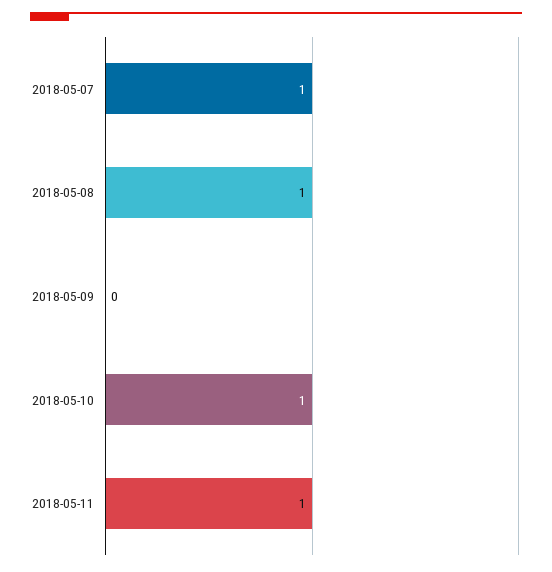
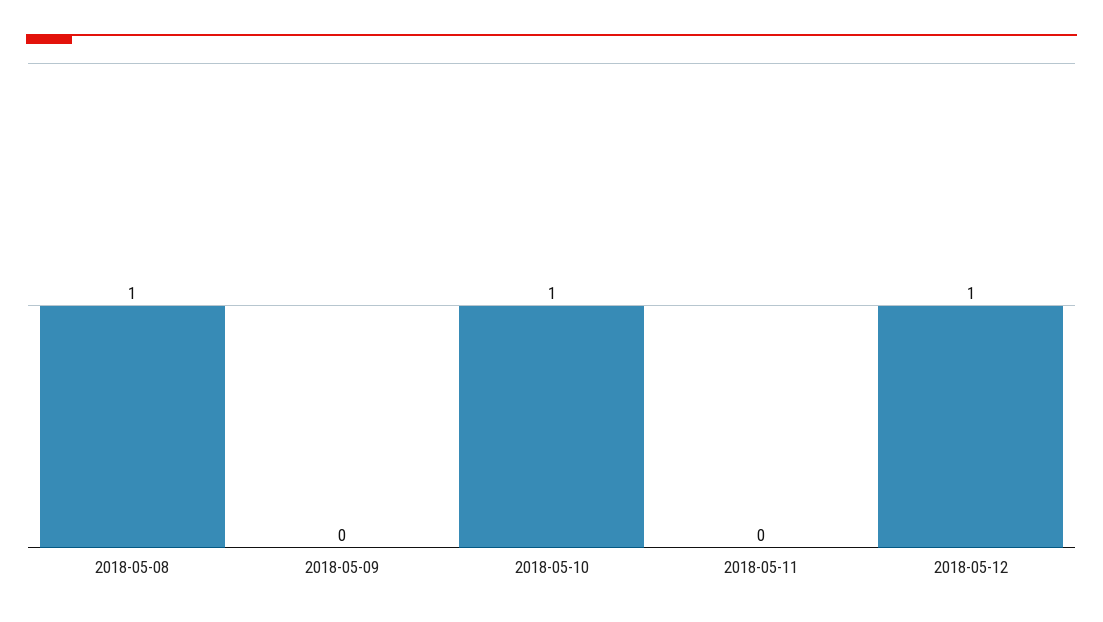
2018-05-07: 1 -> none
2018-05-11: 1 -> 0
2018-05-12: none -> 1

